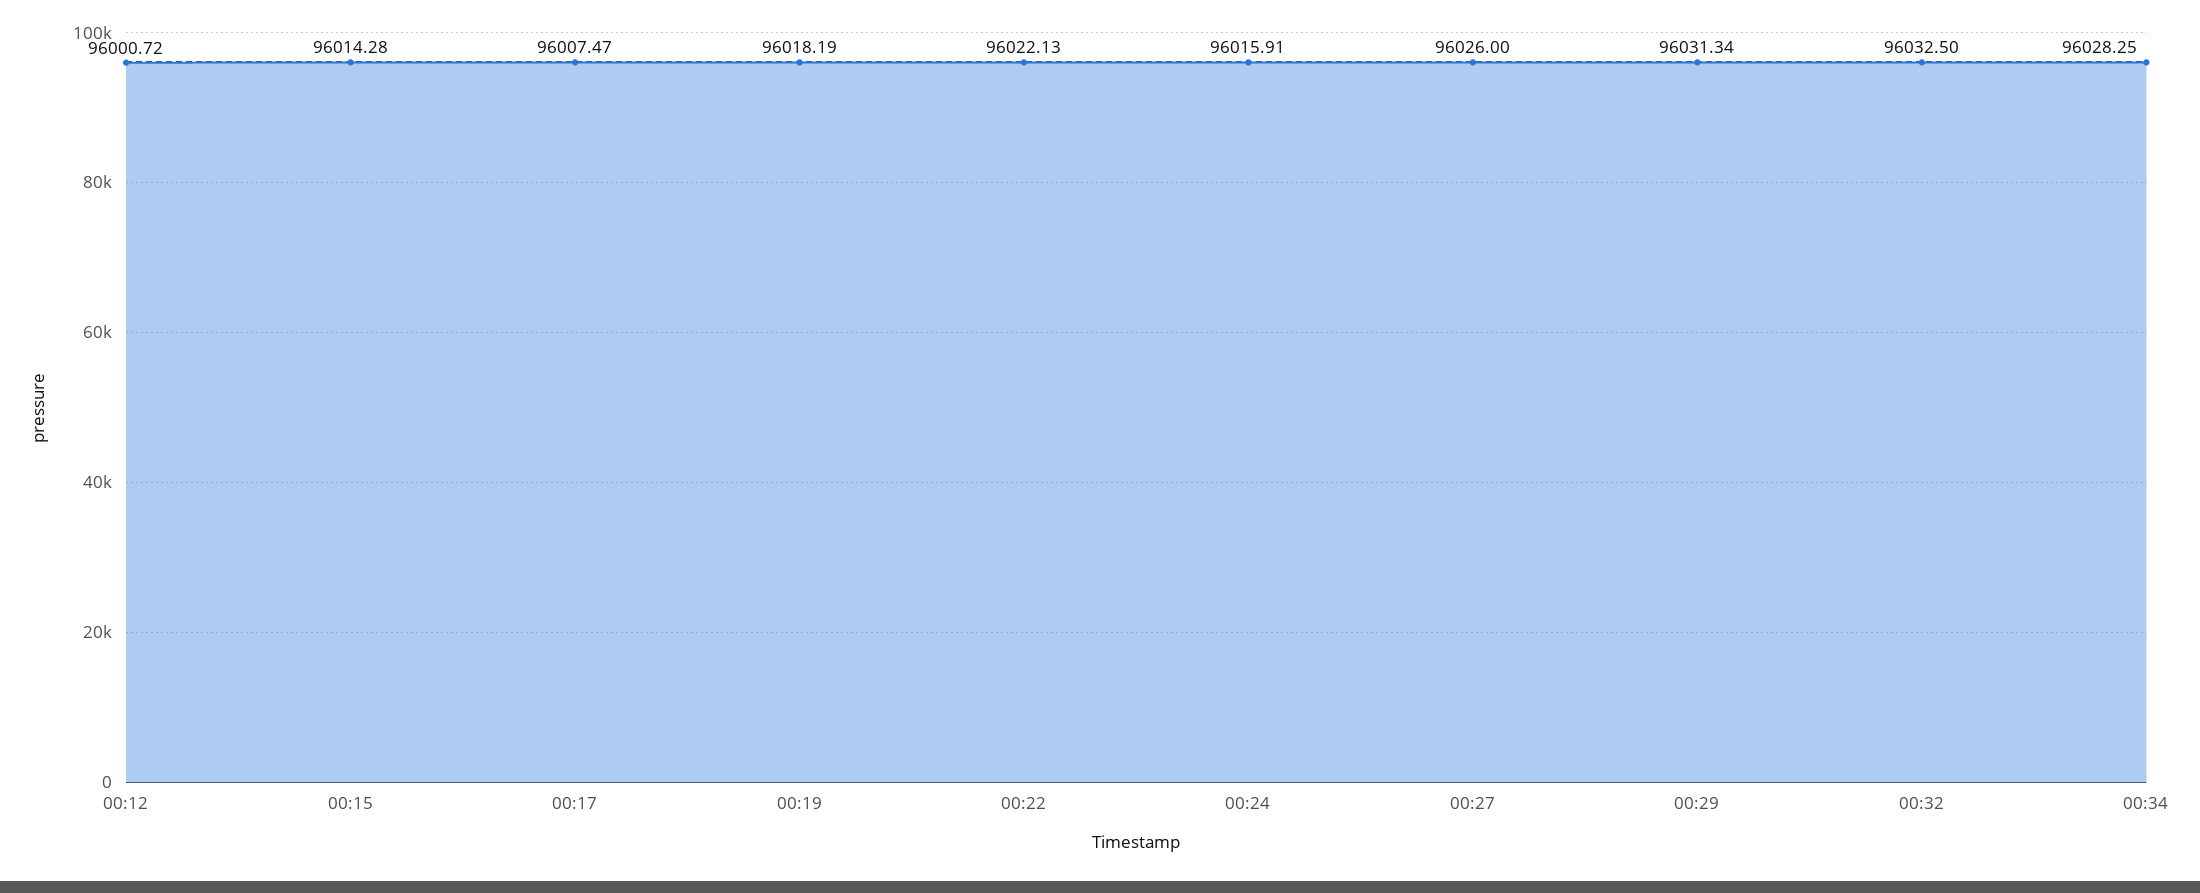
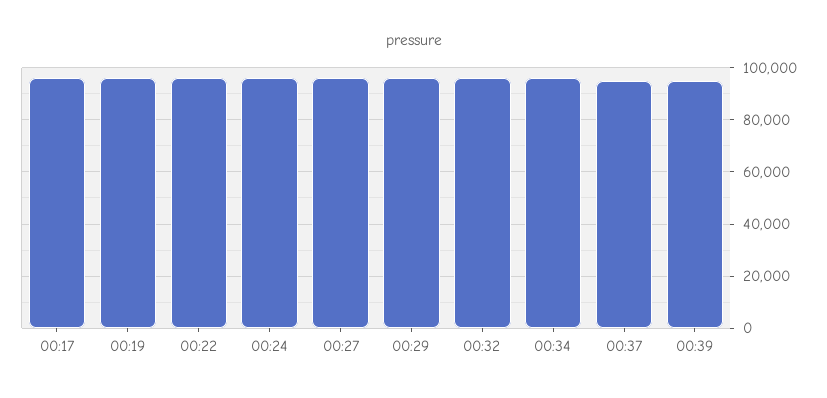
00:12: 96000.72 -> none
00:15: 96014.28 -> none
00:37: none -> 95000
00:39: none -> 95000

